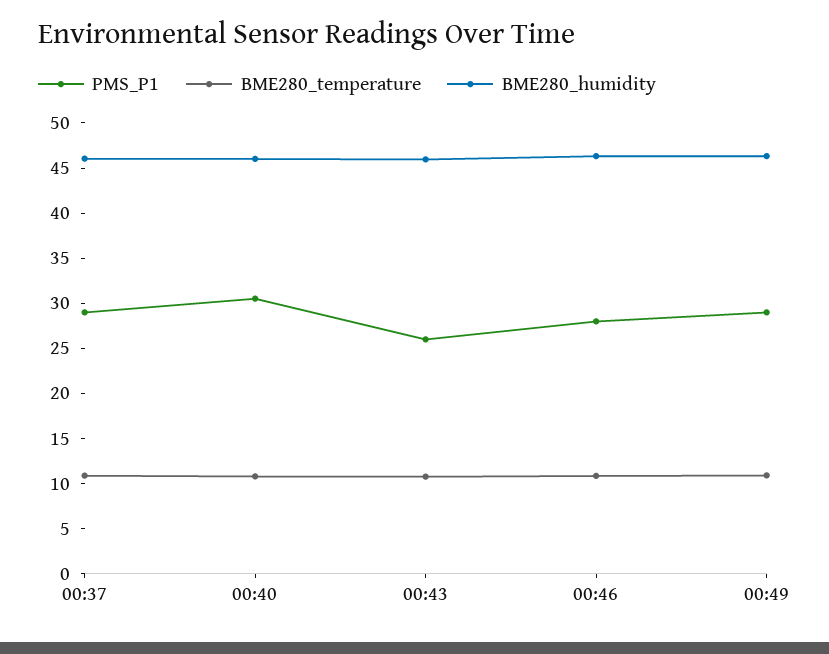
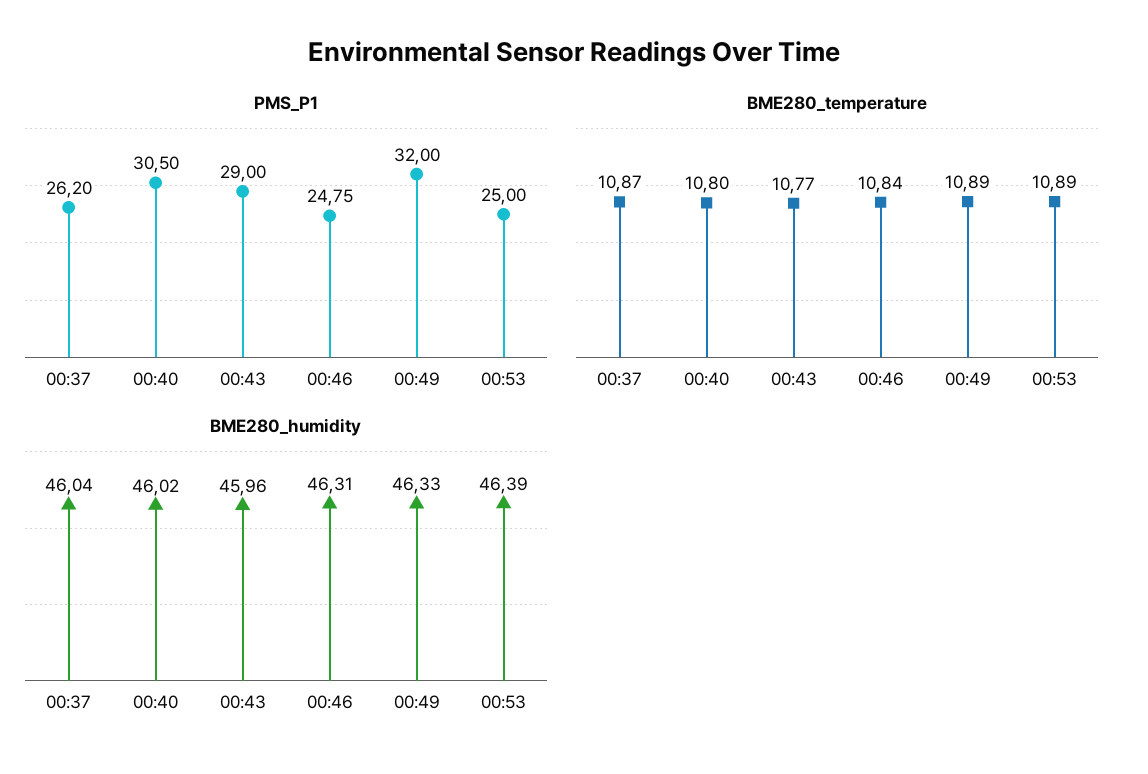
PMS_P1, 00:37: 29 -> 26.2
PMS_P1, 00:43: 26 -> 29
PMS_P1, 00:46: 28 -> 24.75
PMS_P1, 00:49: 29 -> 32
PMS_P1, 00:53: none -> 25
BME280_temperature, 00:53: none -> 10.89
BME280_humidity, 00:53: none -> 46.39

